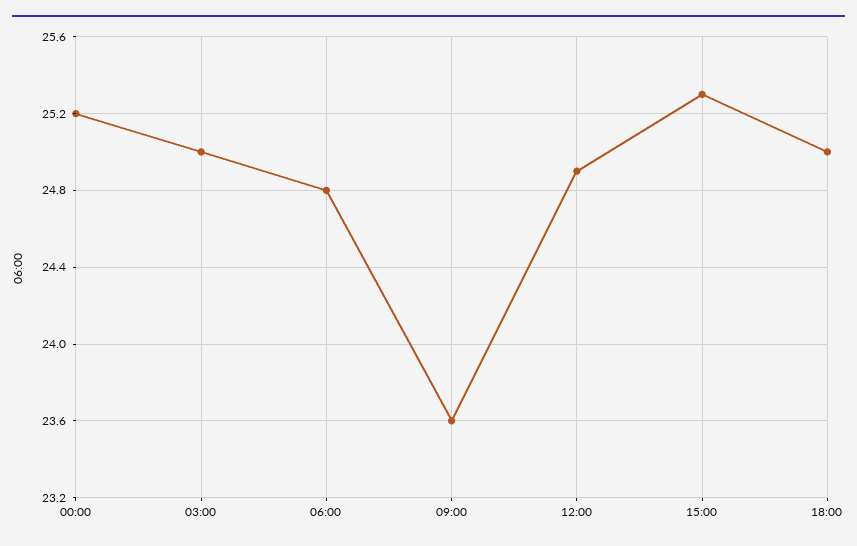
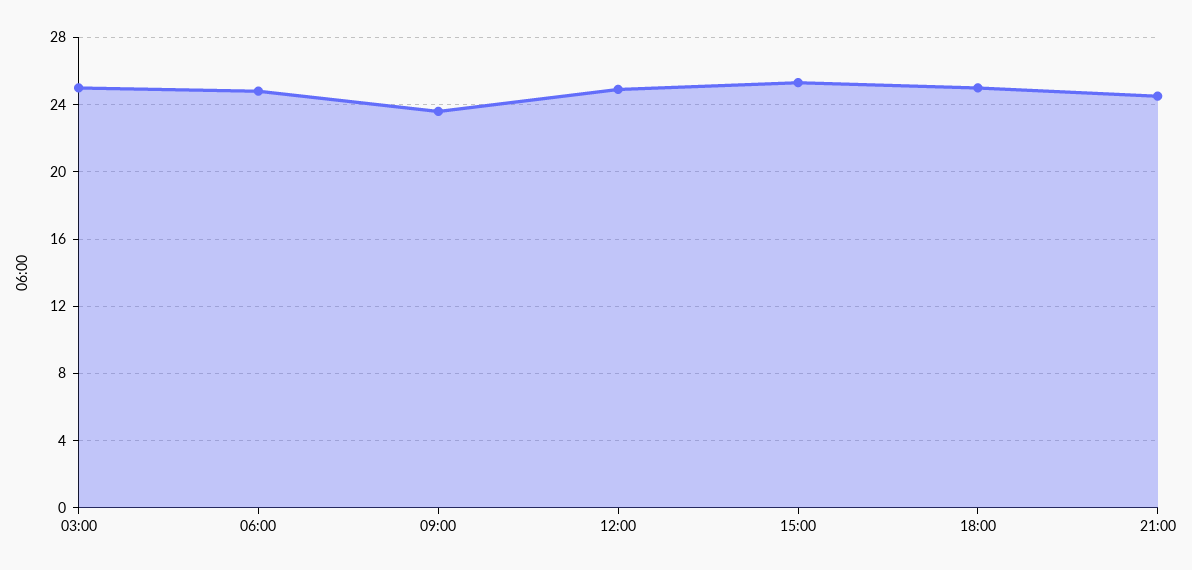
00:00: 25.2 -> none
21:00: none -> 24.5

